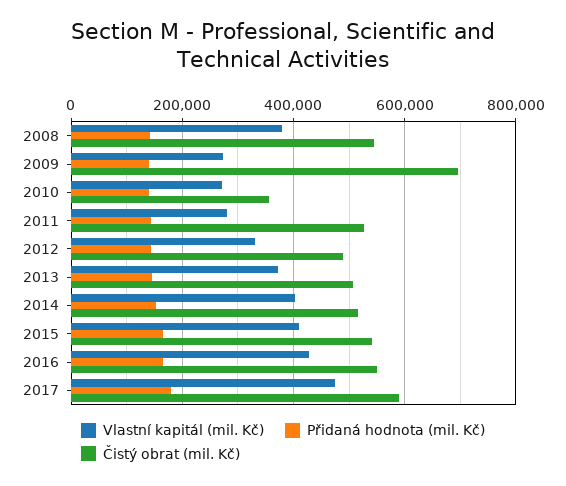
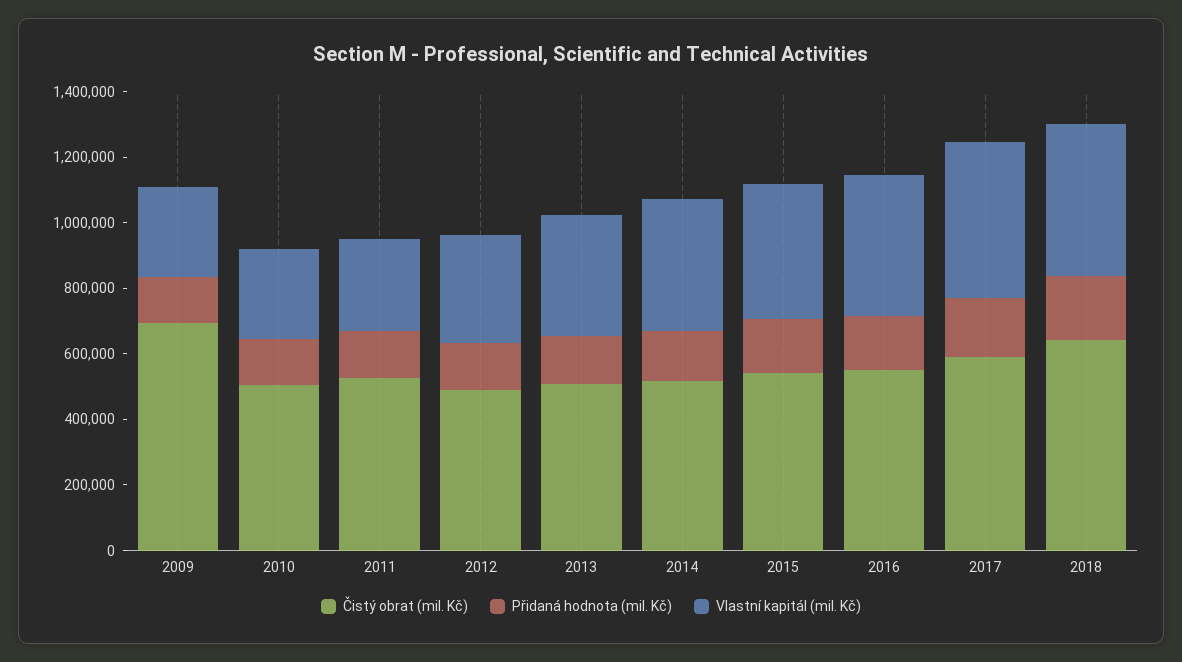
Vlastní kapitál (mil. Kč), 2008: 380000 -> none
Přidaná hodnota (mil. Kč), 2008: 140000 -> none
Čistý obrat (mil. Kč), 2008: 540000 -> none
Čistý obrat (mil. Kč), 2010: 360000 -> 500000
Čistý obrat (mil. Kč), 2018: none -> 650000
Přidaná hodnota (mil. Kč), 2018: none -> 200000
Vlastní kapitál (mil. Kč), 2018: none -> 450000

